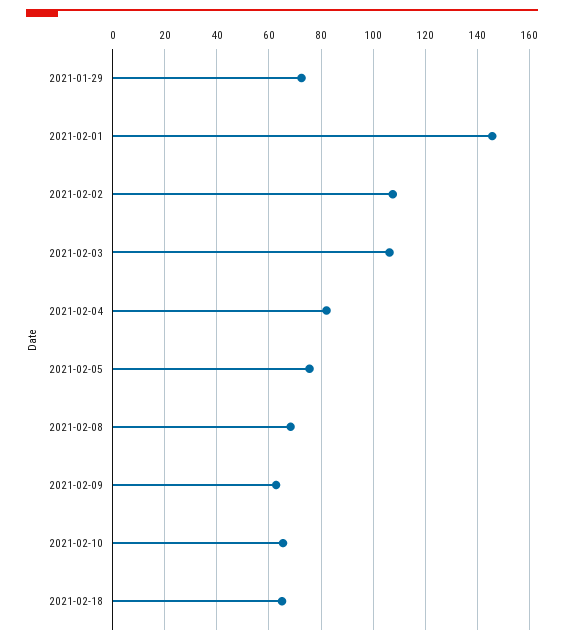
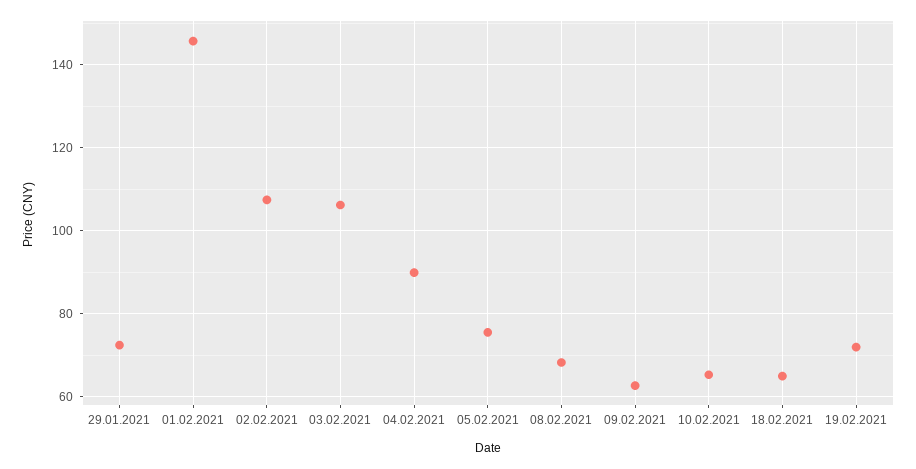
2021-02-04: 82.5 -> 90
19.02.2021: none -> 72

